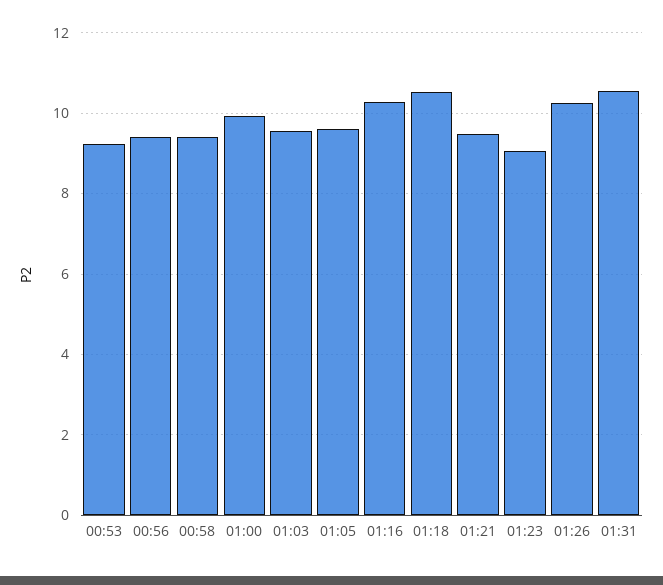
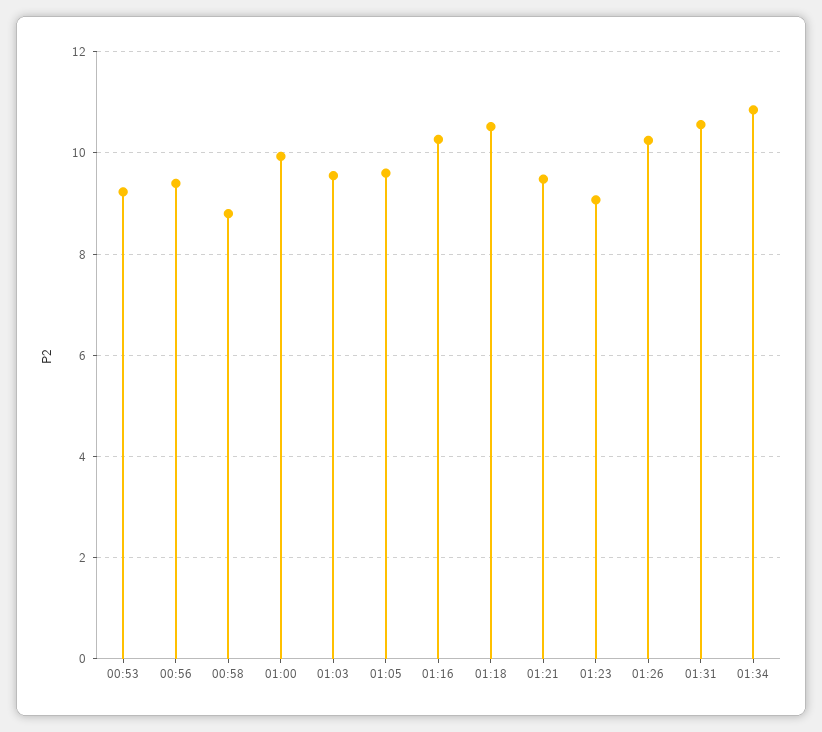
00:58: 9.4 -> 8.8
01:34: none -> 10.8

